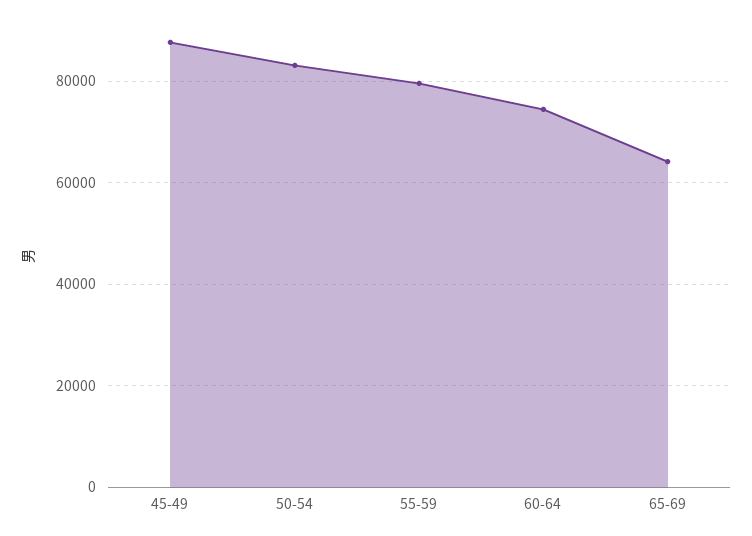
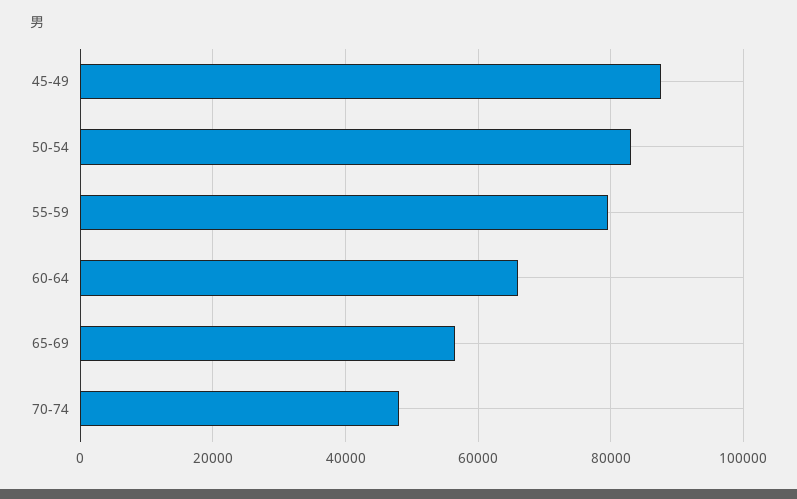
60-64: 74000 -> 66000
65-69: 64000 -> 56000
70-74: none -> 48000

